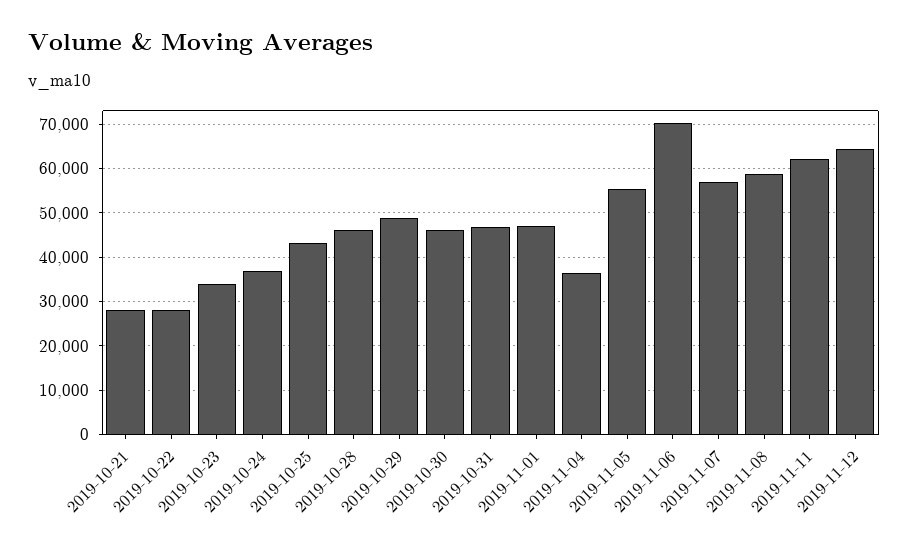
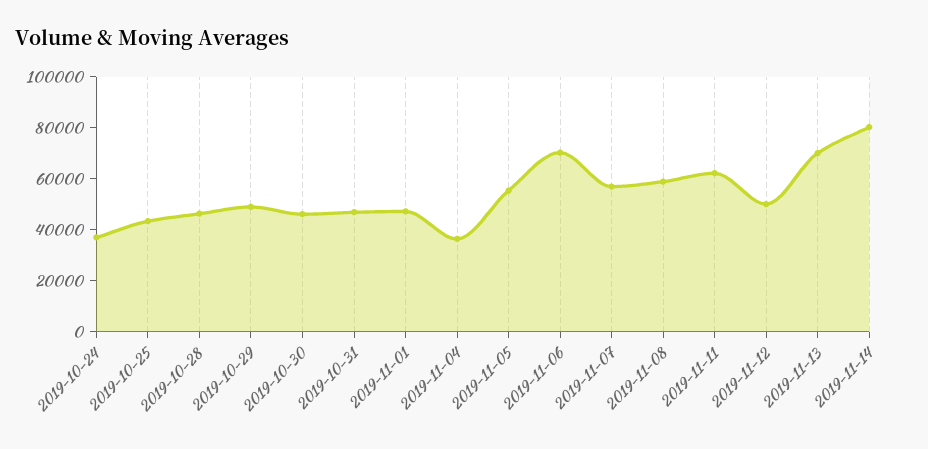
2019-10-21: 28000 -> none
2019-10-22: 28000 -> none
2019-10-23: 34000 -> none
2019-11-12: 64000 -> 50000
2019-11-13: none -> 70000
2019-11-14: none -> 80000

